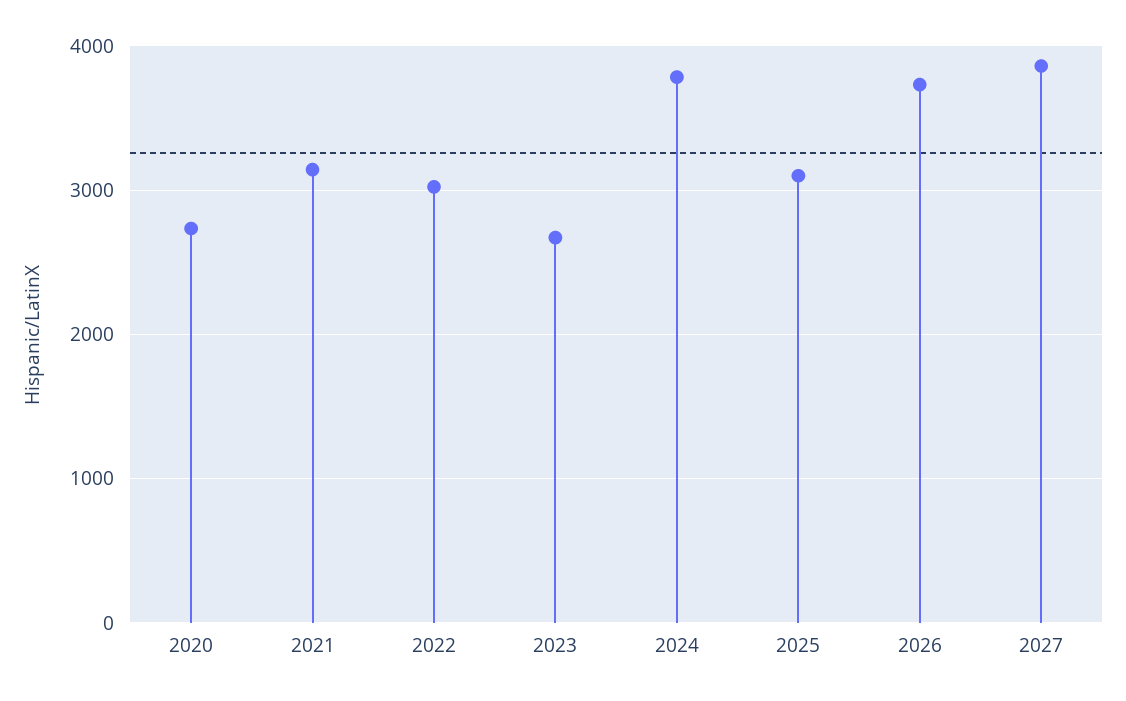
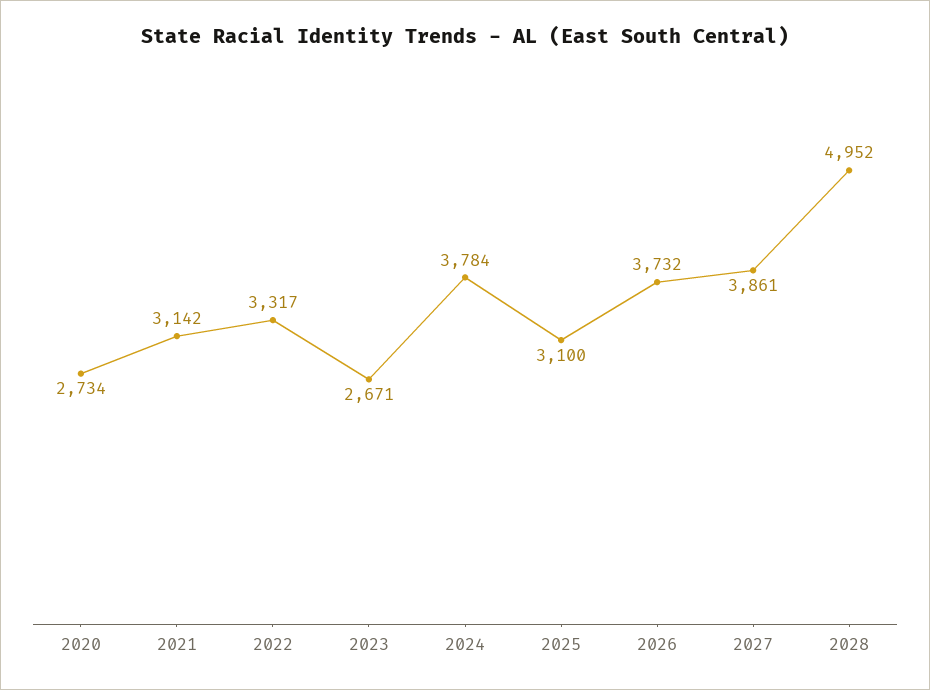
2022: 3000 -> 3317
2028: none -> 4952

